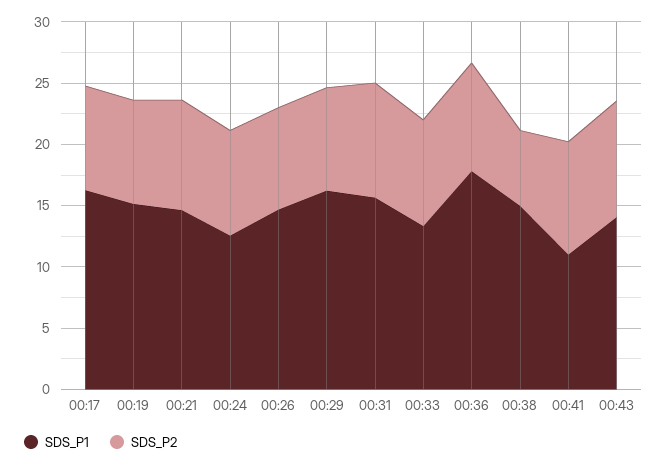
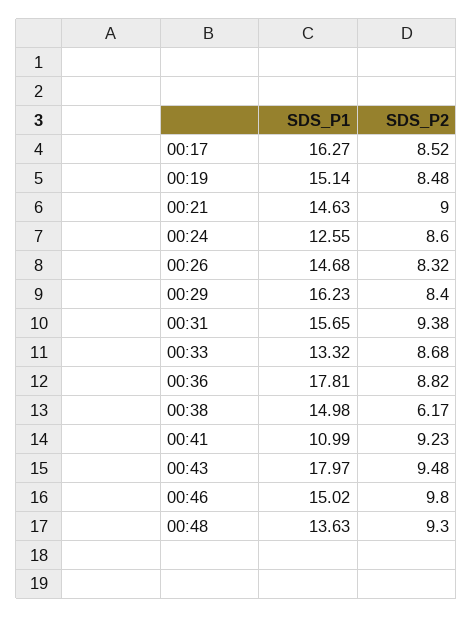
SDS_P1, 00:43: 14 -> 17.97
SDS_P1, 00:46: none -> 15.02
SDS_P2, 00:46: none -> 9.8
SDS_P1, 00:48: none -> 13.63
SDS_P2, 00:48: none -> 9.3

